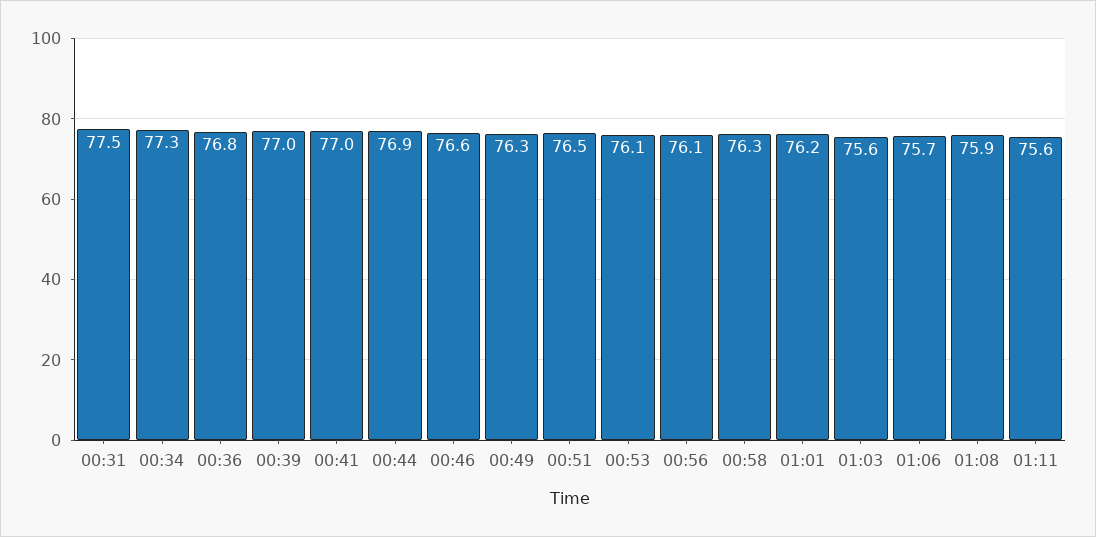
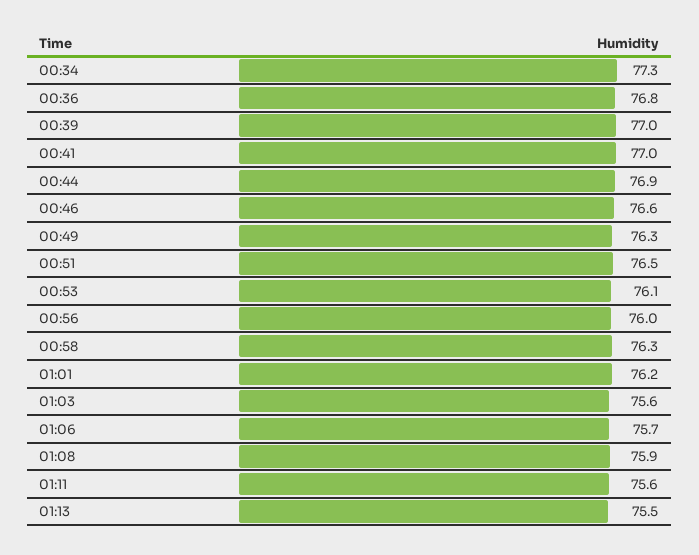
00:31: 77.5 -> none
00:56: 76.1 -> 76
01:13: none -> 75.5

